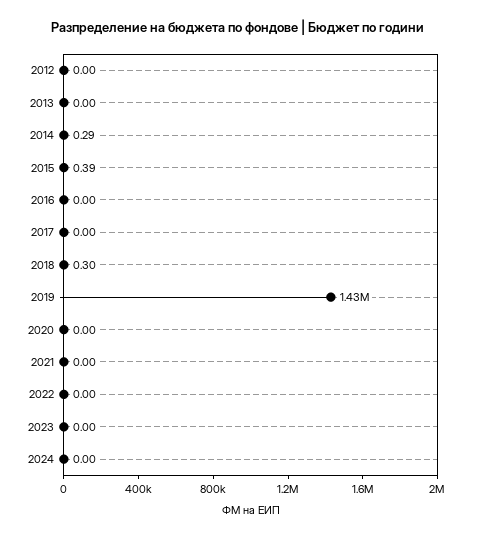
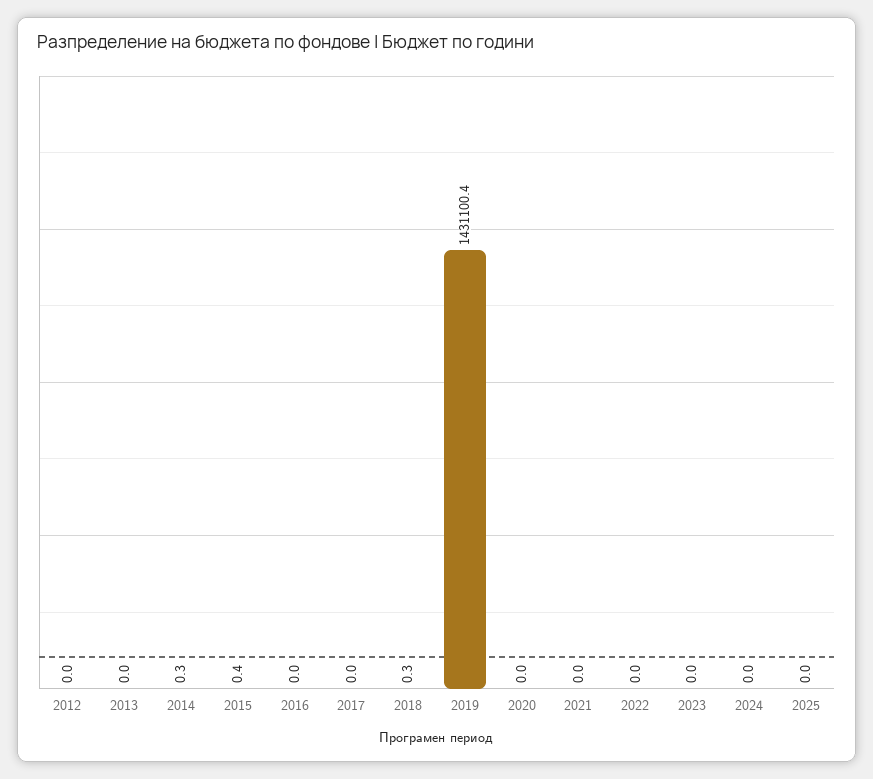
2025: none -> 0

